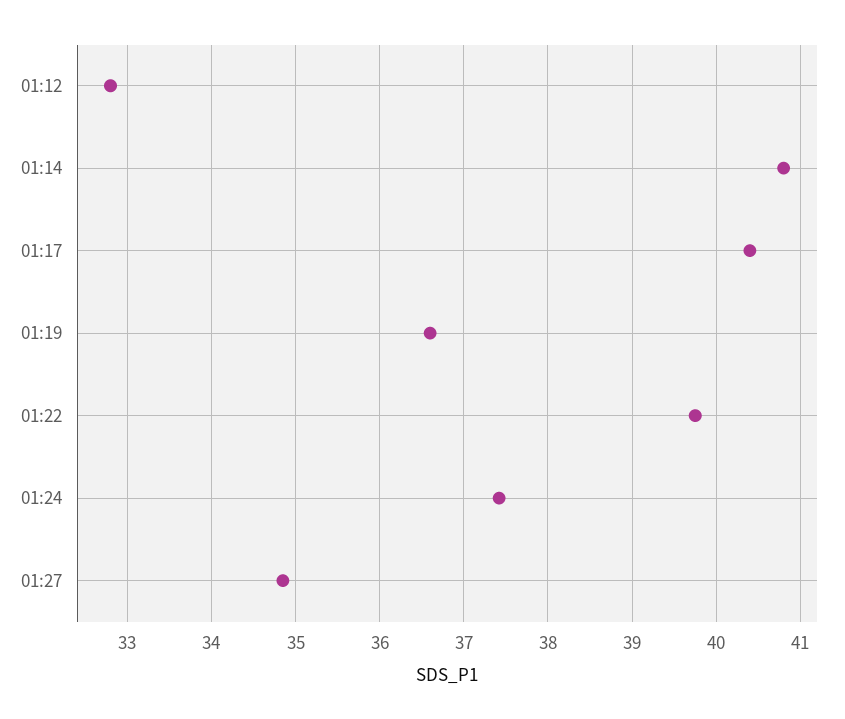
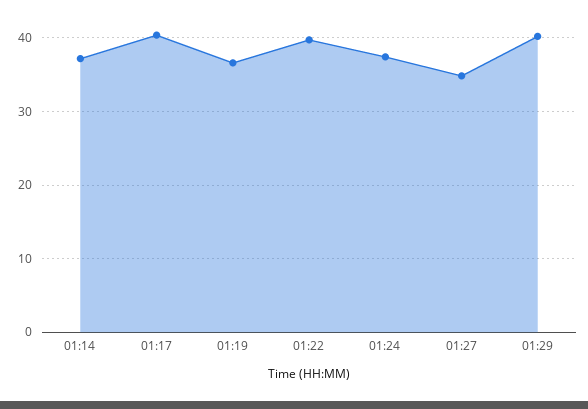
01:12: 32.8 -> none
01:14: 40.8 -> 37
01:29: none -> 40

